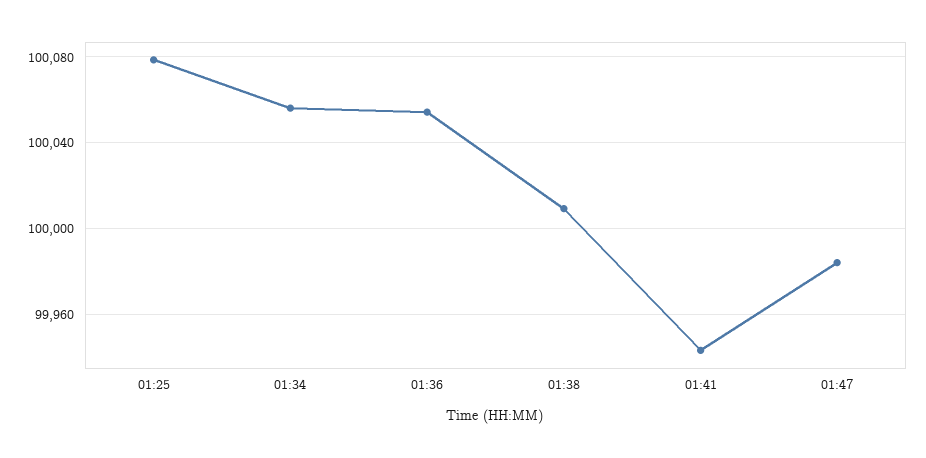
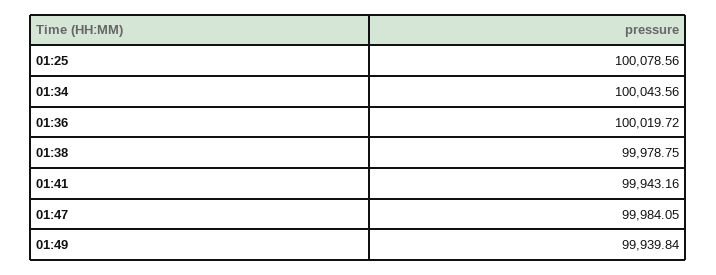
01:34: 100055 -> 100043.56
01:36: 100055 -> 100019.72
01:38: 100010 -> 99978.75
01:49: none -> 99939.84

